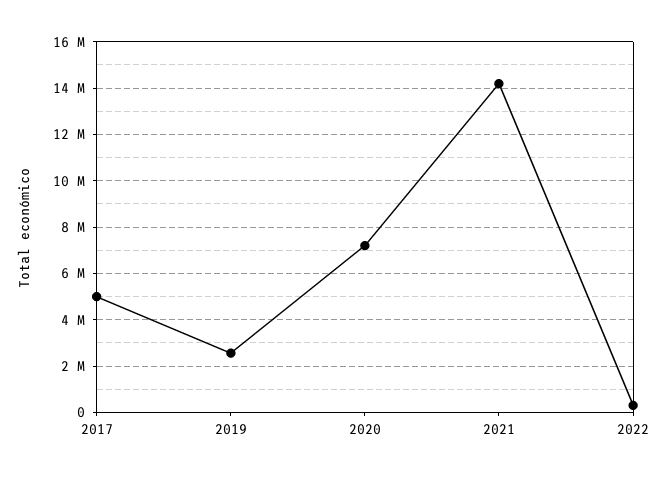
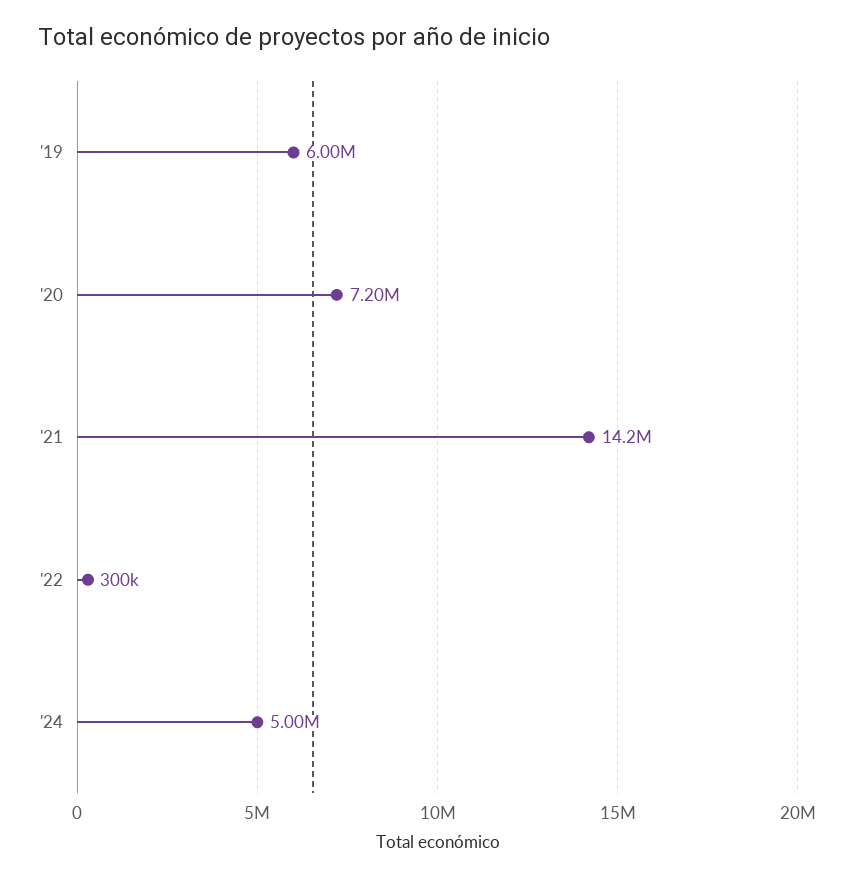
2017: 5000000 -> none
2019: 2500000 -> 6000000
'24: none -> 5000000

